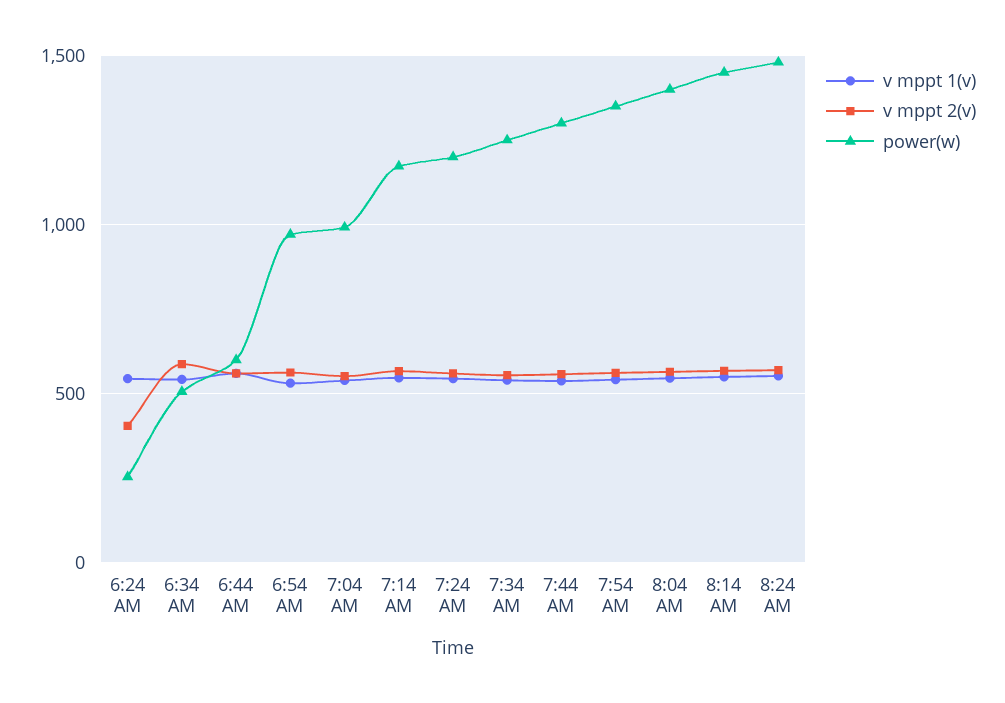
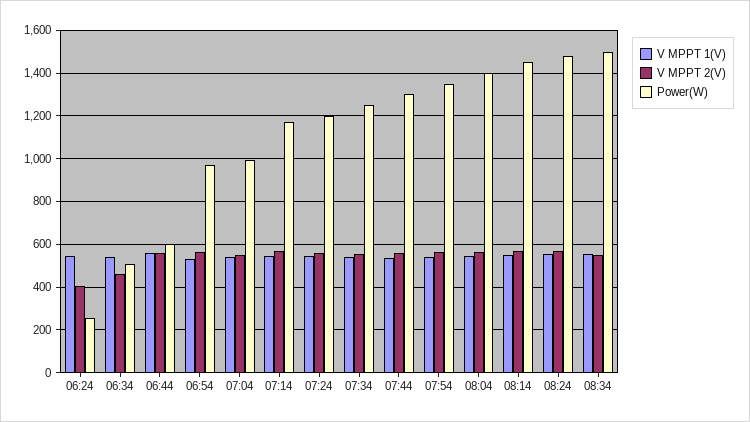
v mppt 2(v), 6:34 AM: 600 -> 450
v mppt 1(v), 08:34: none -> 550
v mppt 2(v), 08:34: none -> 550
power(w), 08:34: none -> 1500

